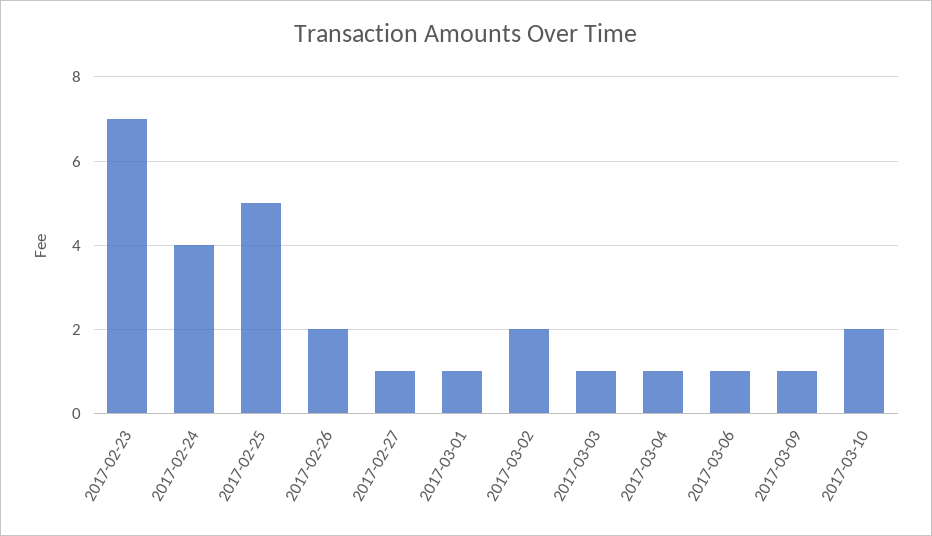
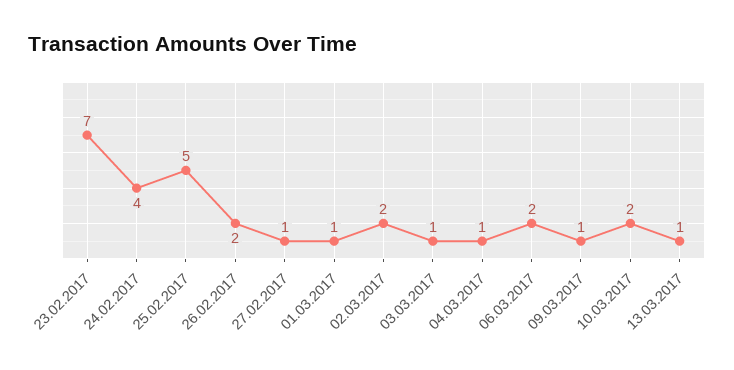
2017-03-06: 1 -> 2
13.03.2017: none -> 1

